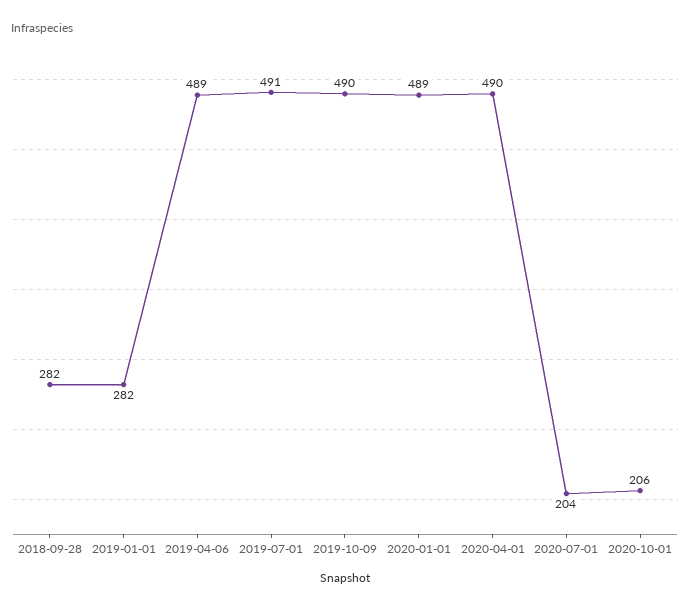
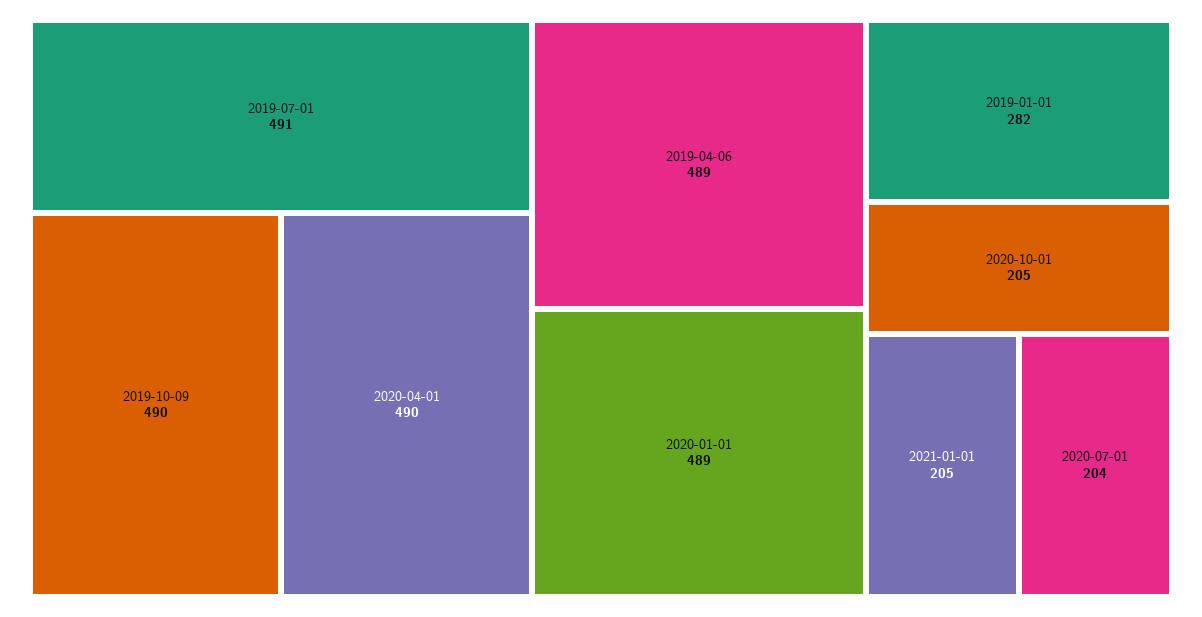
2018-09-28: 282 -> none
2020-10-01: 206 -> 205
2021-01-01: none -> 205

